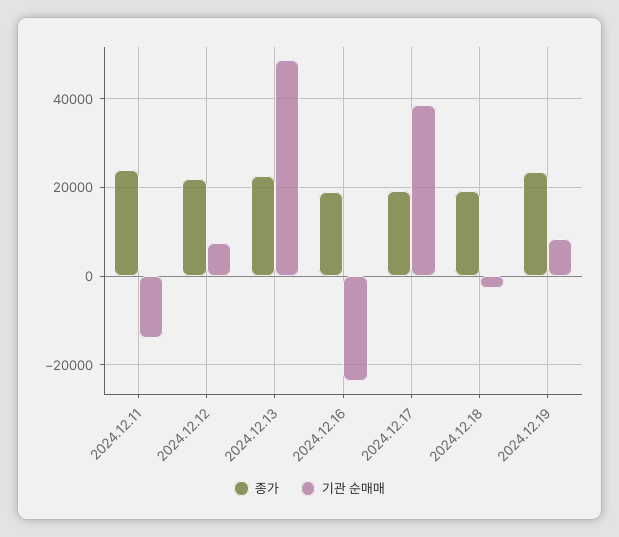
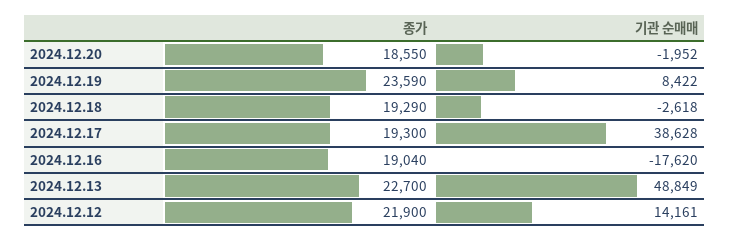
종가, 2024.12.11: 24000 -> none
기관 순매매, 2024.12.11: -14000 -> none
기관 순매매, 2024.12.12: 8000 -> 14161
기관 순매매, 2024.12.16: -24000 -> -17620
종가, 2024.12.20: none -> 18550
기관 순매매, 2024.12.20: none -> -1952

